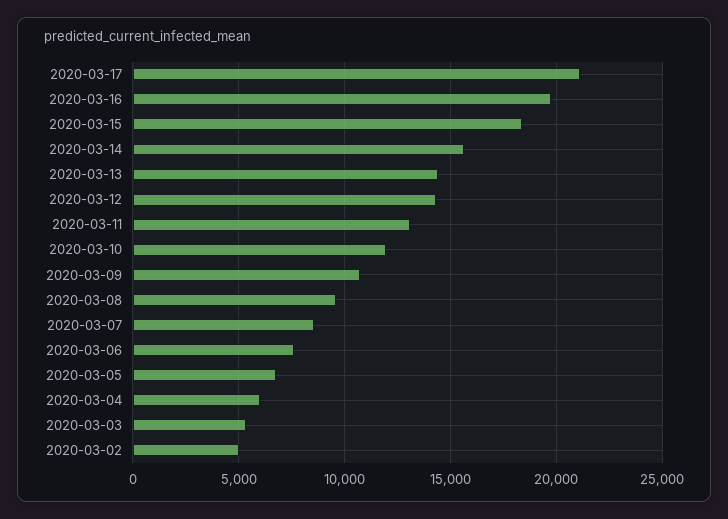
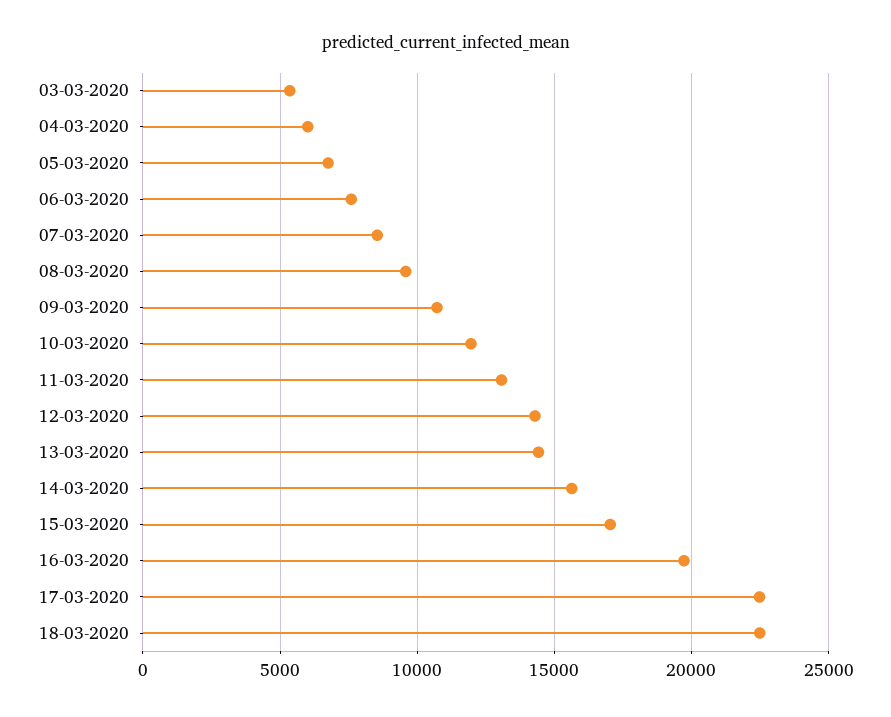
2020-03-17: 21000 -> 22500
2020-03-15: 18500 -> 17000
2020-03-02: 5000 -> none
18-03-2020: none -> 22500

